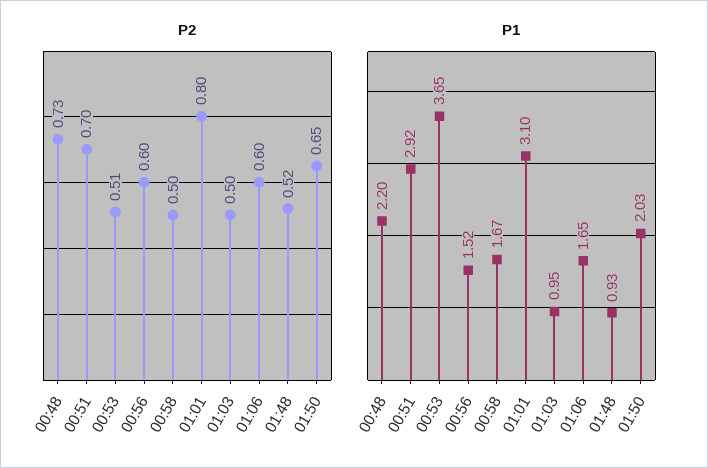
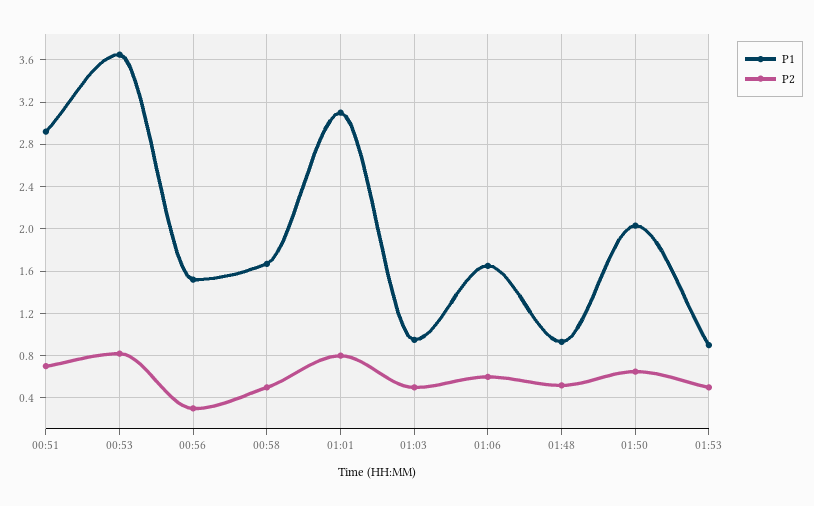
P2, 00:48: 0.73 -> none
P2, 00:53: 0.51 -> 0.8
P2, 00:56: 0.6 -> 0.3
P1, 00:48: 2.2 -> none
P1, 01:53: none -> 0.9
P2, 01:53: none -> 0.5

